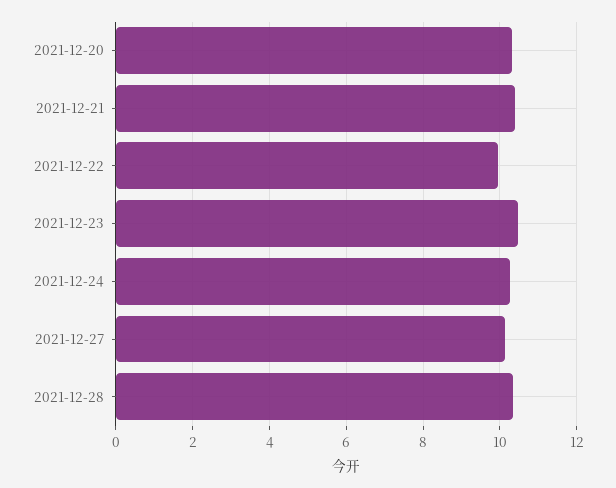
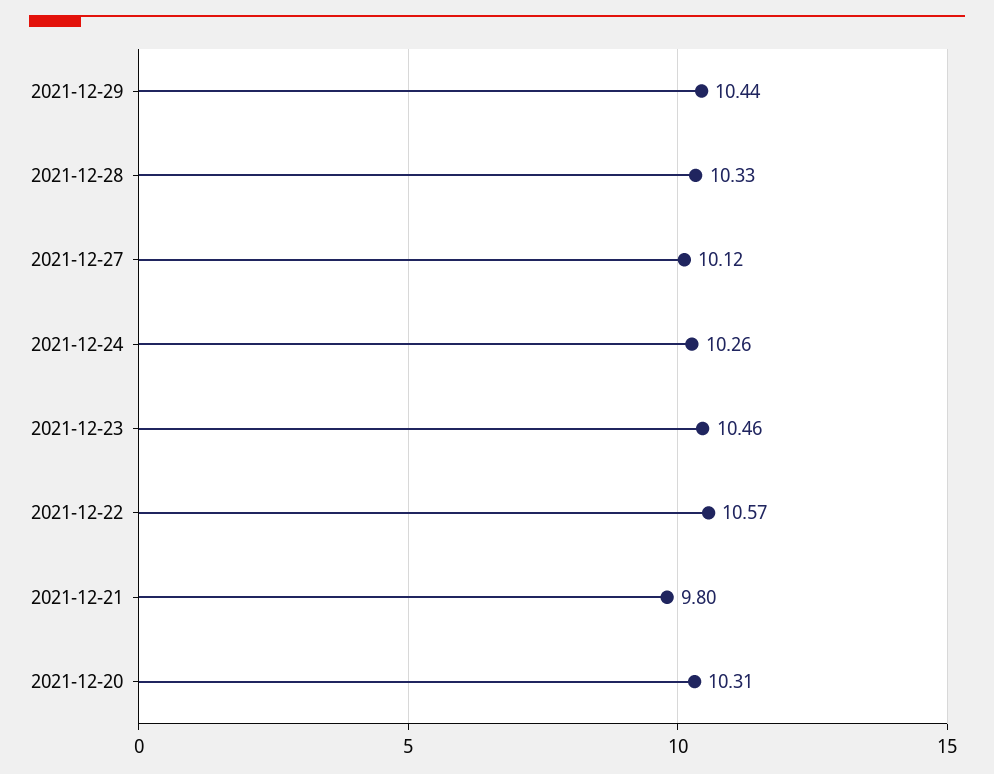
2021-12-21: 10.4 -> 9.8
2021-12-22: 10 -> 10.57
2021-12-29: none -> 10.44

